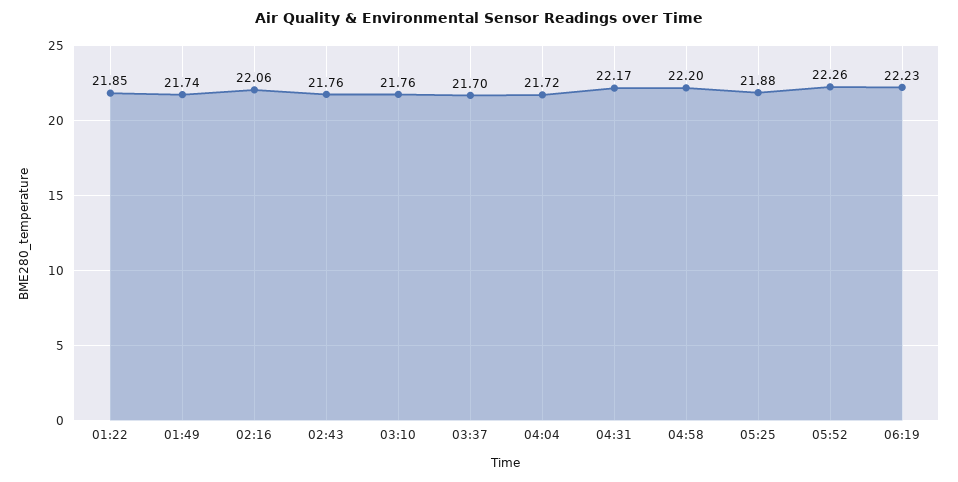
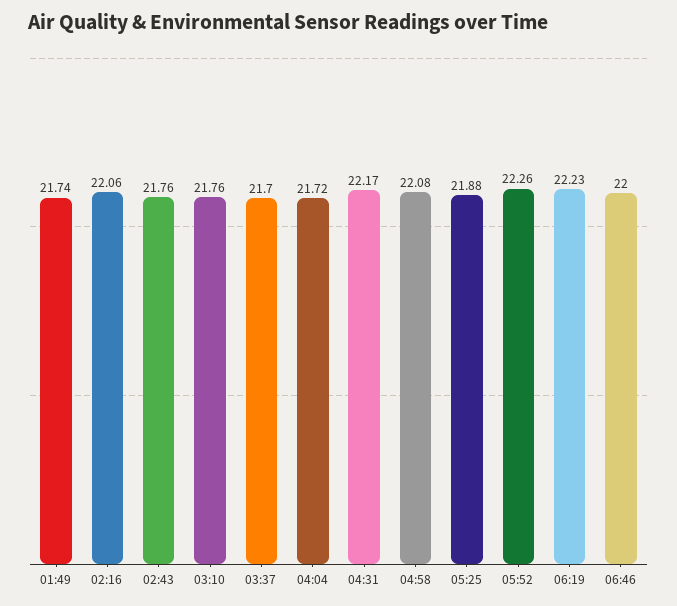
01:22: 21.85 -> none
04:58: 22.2 -> 22.08
06:46: none -> 22

